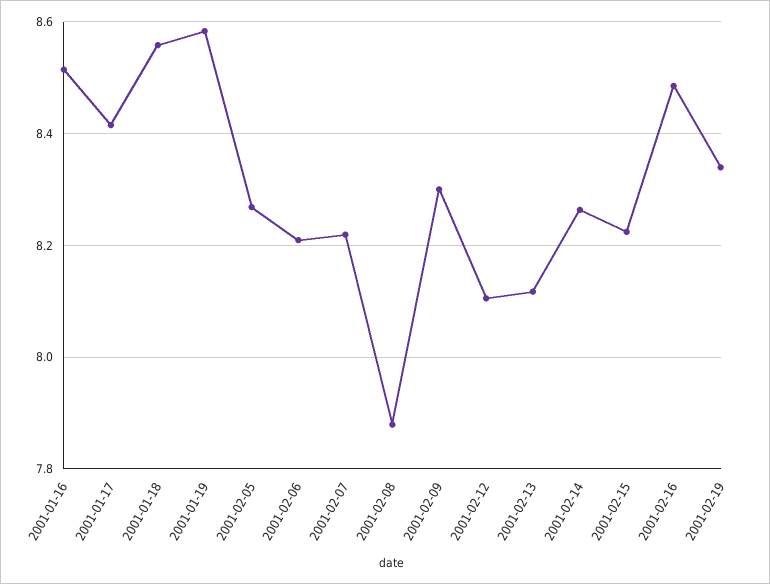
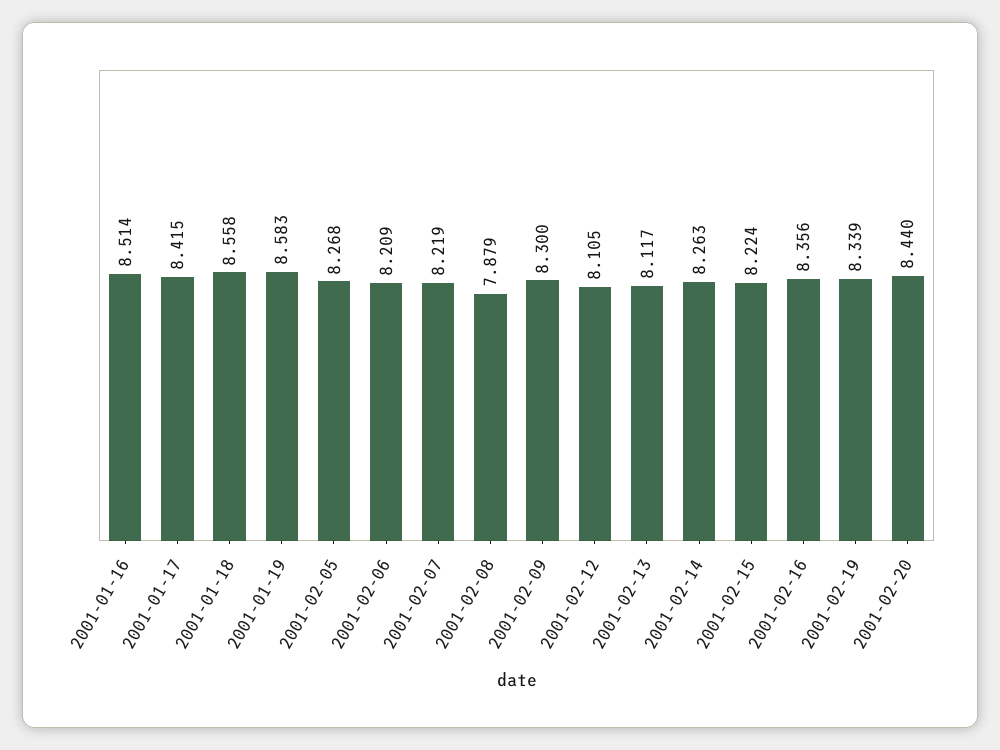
2001-02-16: 8.48 -> 8.356
2001-02-20: none -> 8.44

